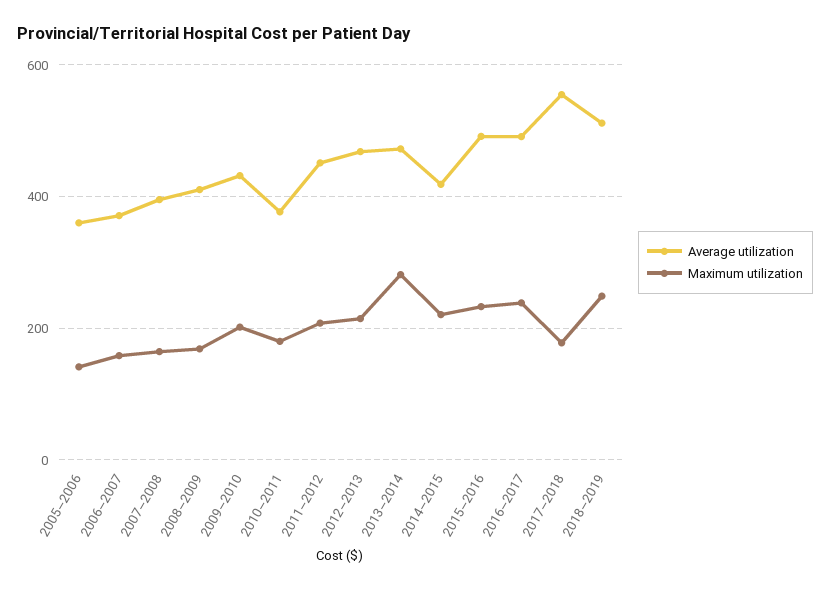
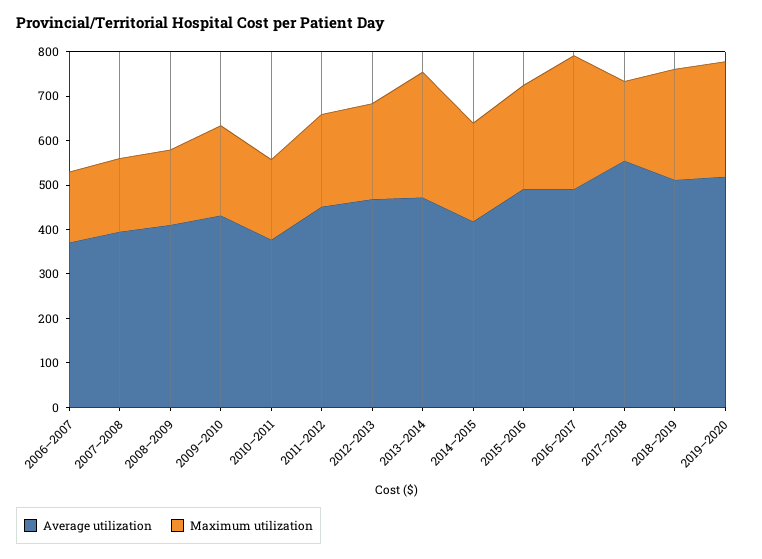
Average utilization, 2005–2006: 360 -> none
Maximum utilization, 2005–2006: 140 -> none
Maximum utilization, 2016–2017: 240 -> 300
Average utilization, 2019–2020: none -> 520
Maximum utilization, 2019–2020: none -> 260

